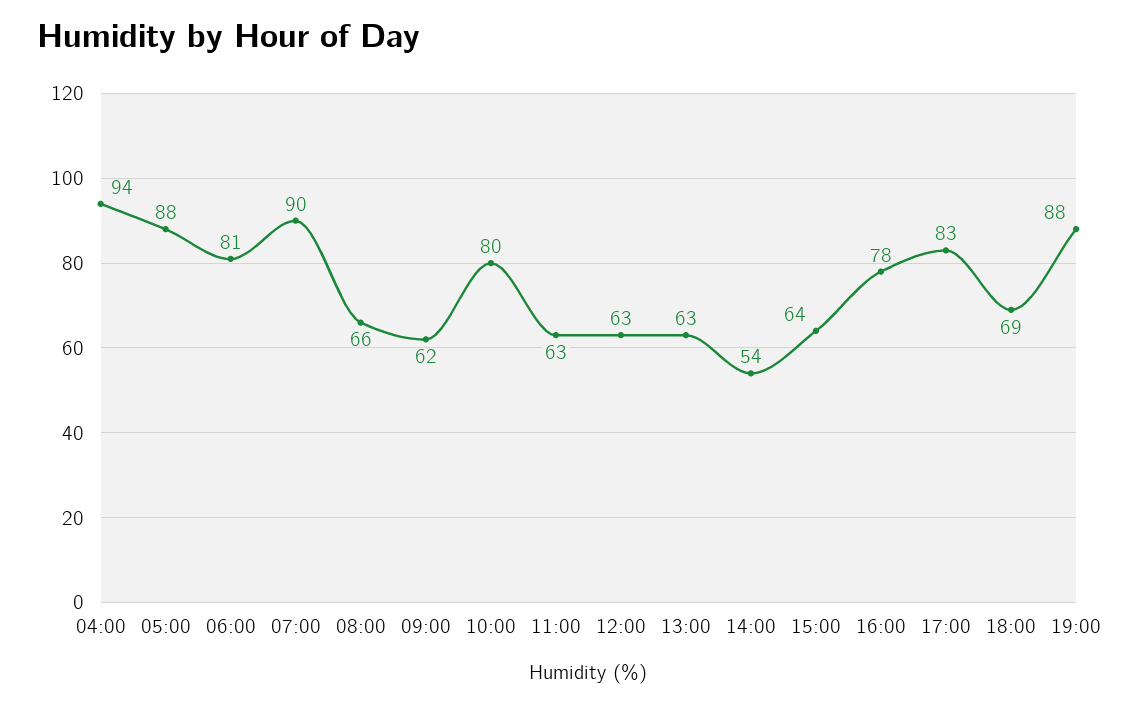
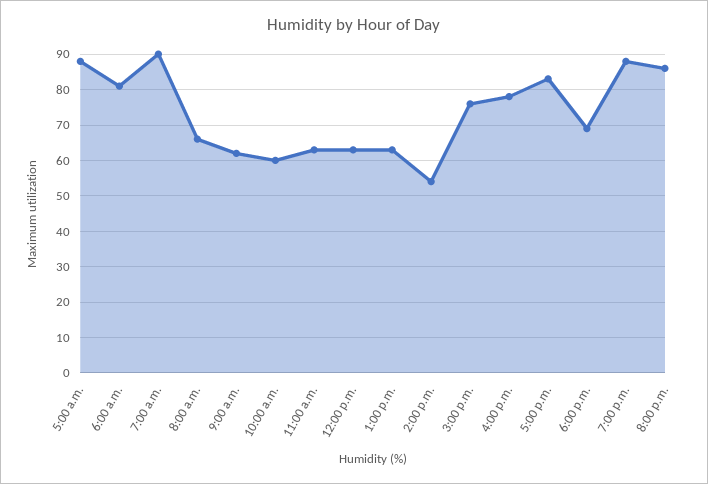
04:00: 94 -> none
10:00: 80 -> 60
15:00: 64 -> 75
8:00 p.m.: none -> 85

